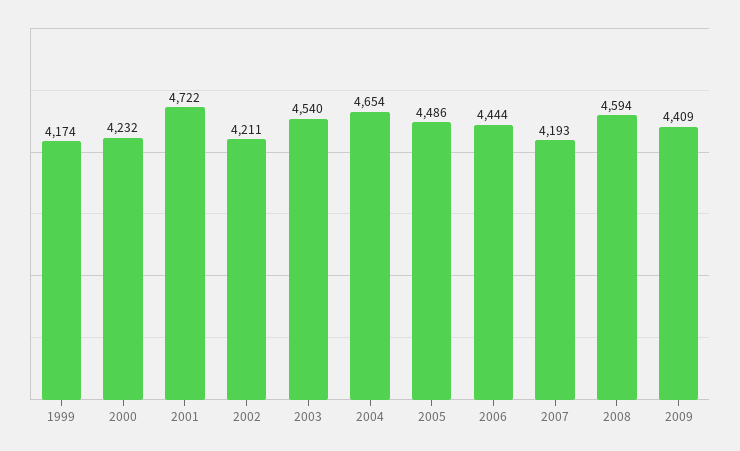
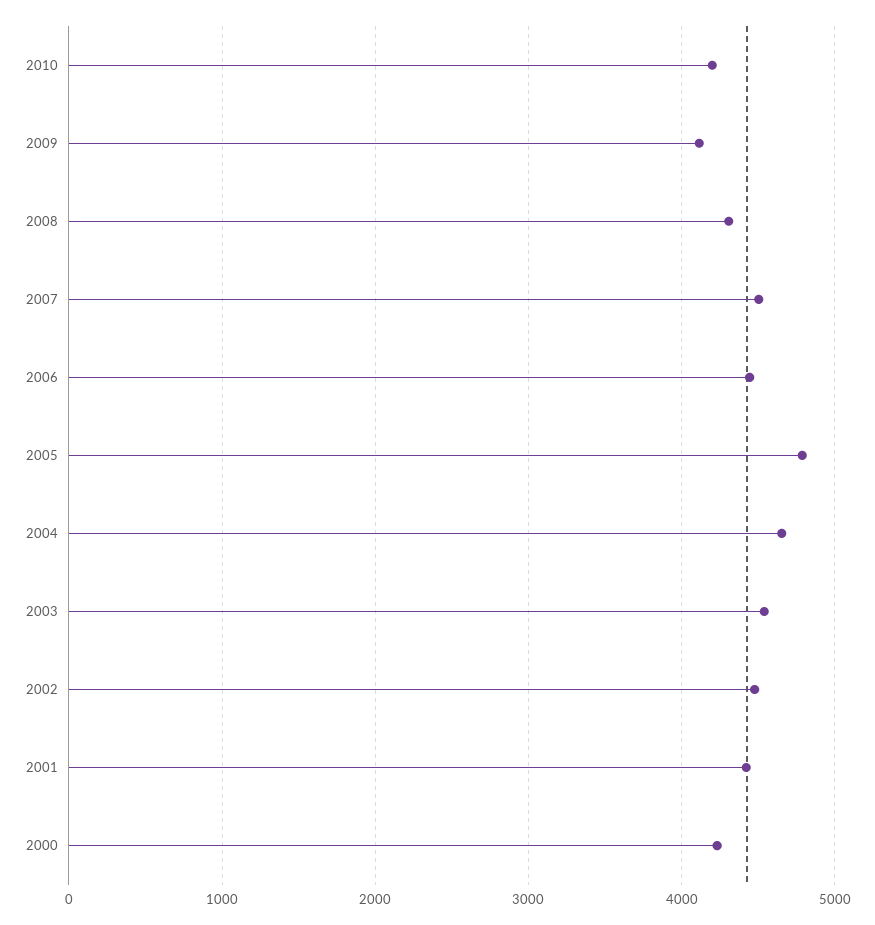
1999: 4174 -> none
2001: 4722 -> 4400
2002: 4211 -> 4500
2005: 4486 -> 4800
2007: 4193 -> 4500
2008: 4594 -> 4300
2009: 4409 -> 4100
2010: none -> 4200

